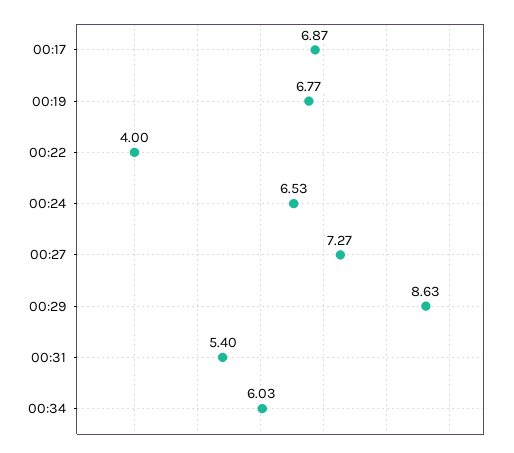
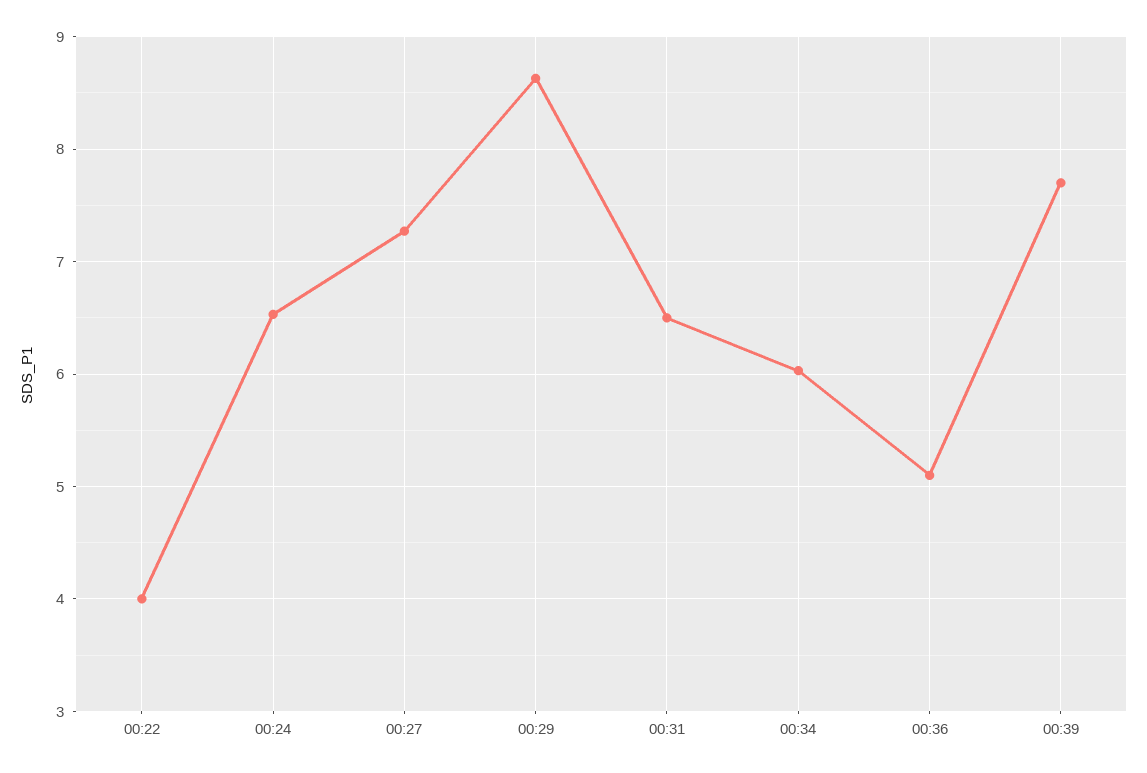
00:17: 6.87 -> none
00:19: 6.77 -> none
00:31: 5.4 -> 6.5
00:36: none -> 5.1
00:39: none -> 7.7

